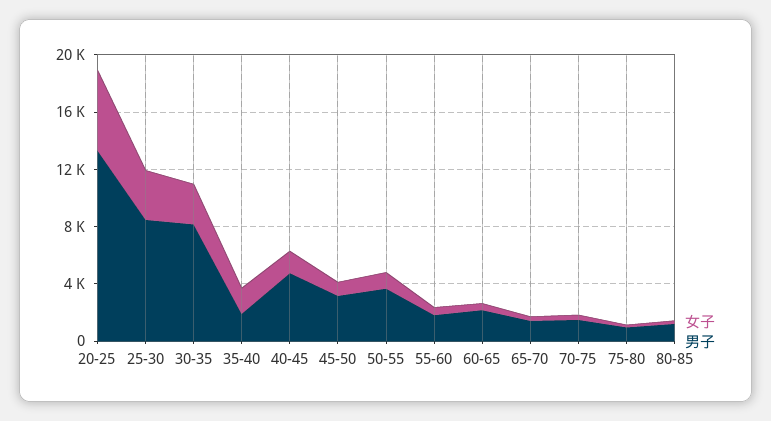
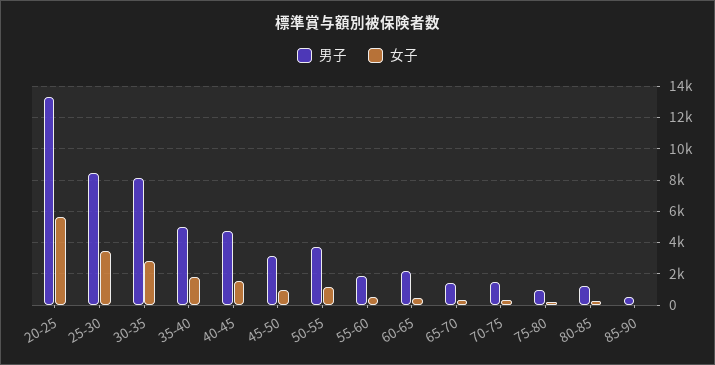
男子, 35-40: 2000 -> 5000
男子, 85-90: none -> 500
女子, 85-90: none -> 0

